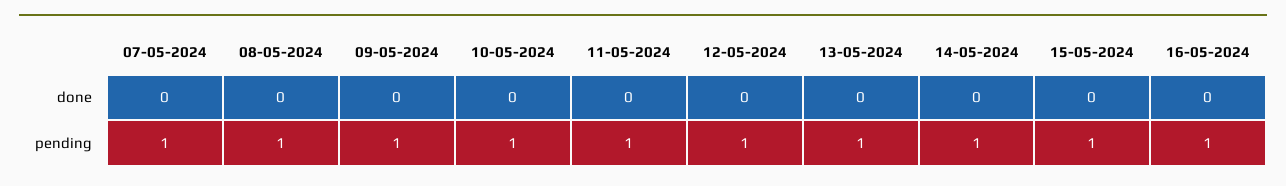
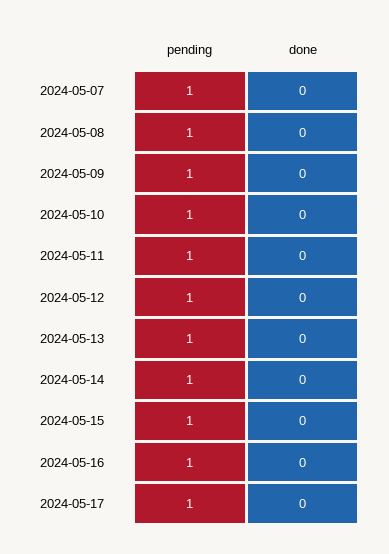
2024-05-17, pending: none -> 1
2024-05-17, done: none -> 0

